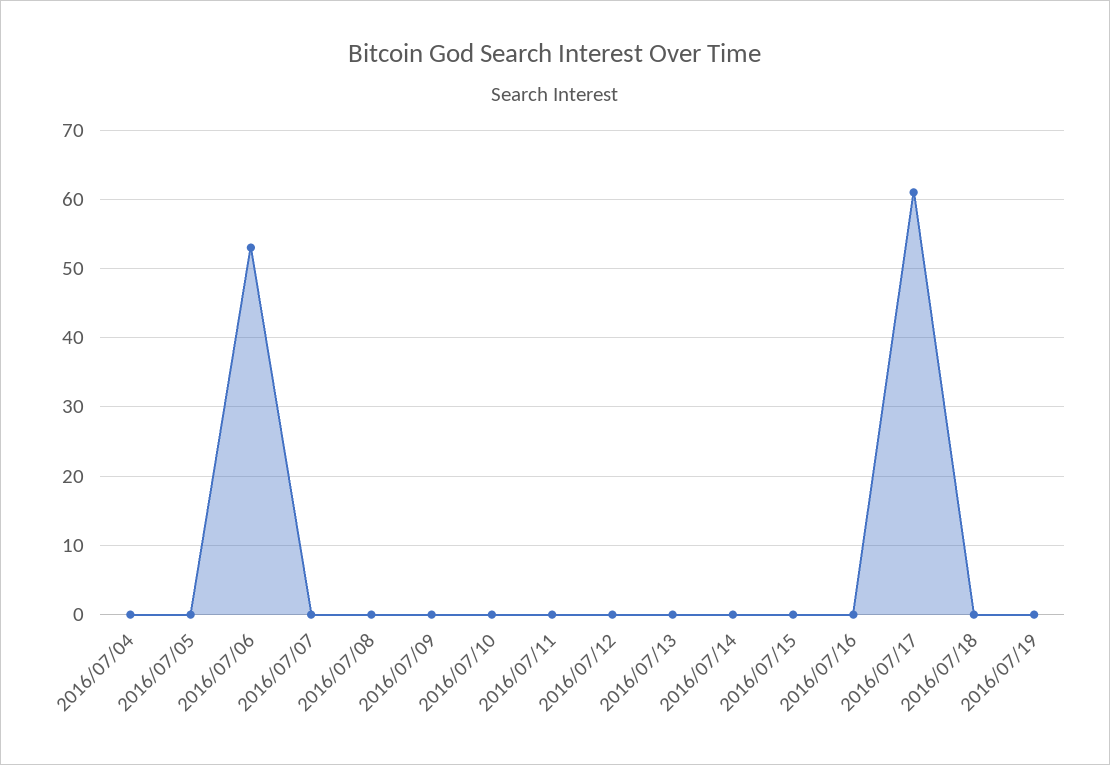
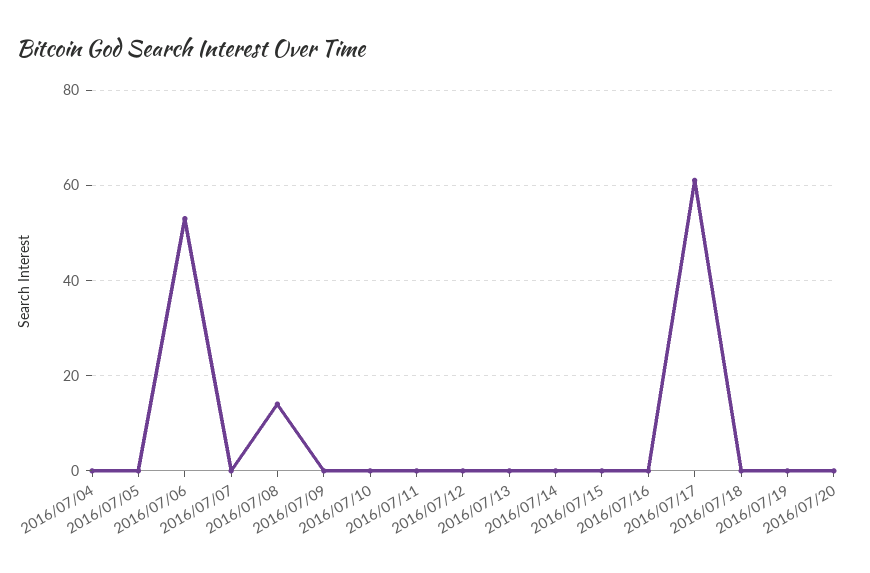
2016/07/08: 0 -> 15
2016/07/20: none -> 0

